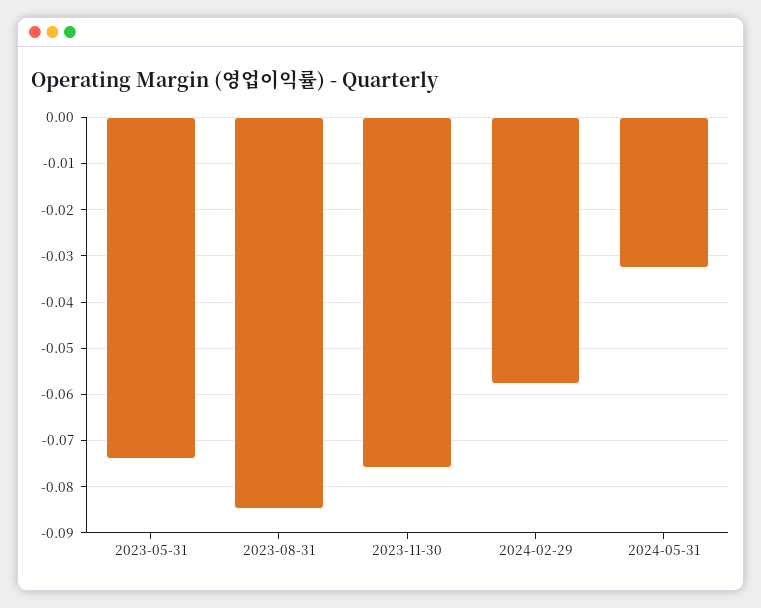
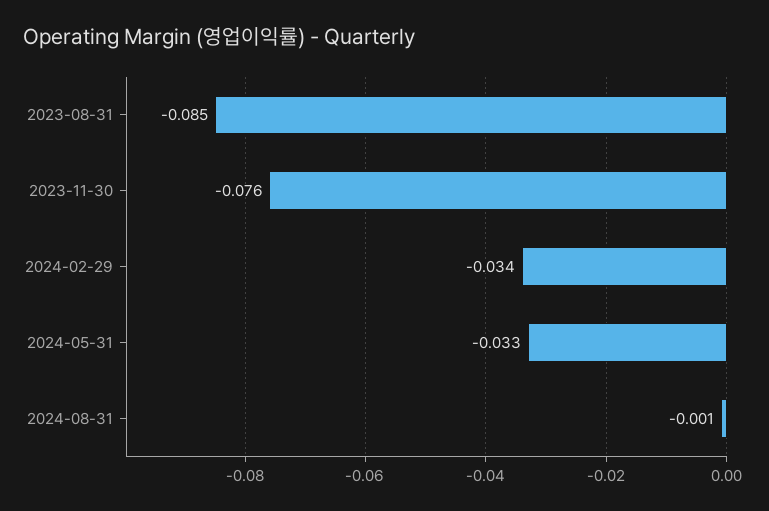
2023-05-31: -0.074 -> none
2024-02-29: -0.058 -> -0.034
2024-08-31: none -> -0.001

